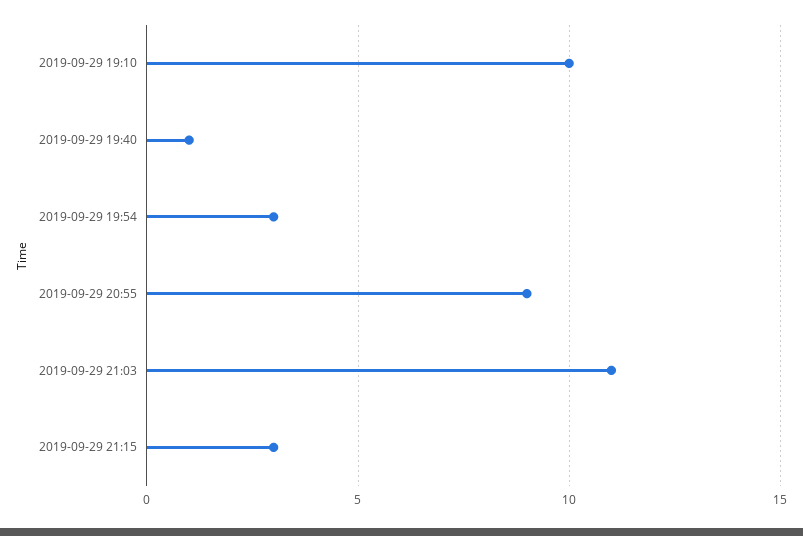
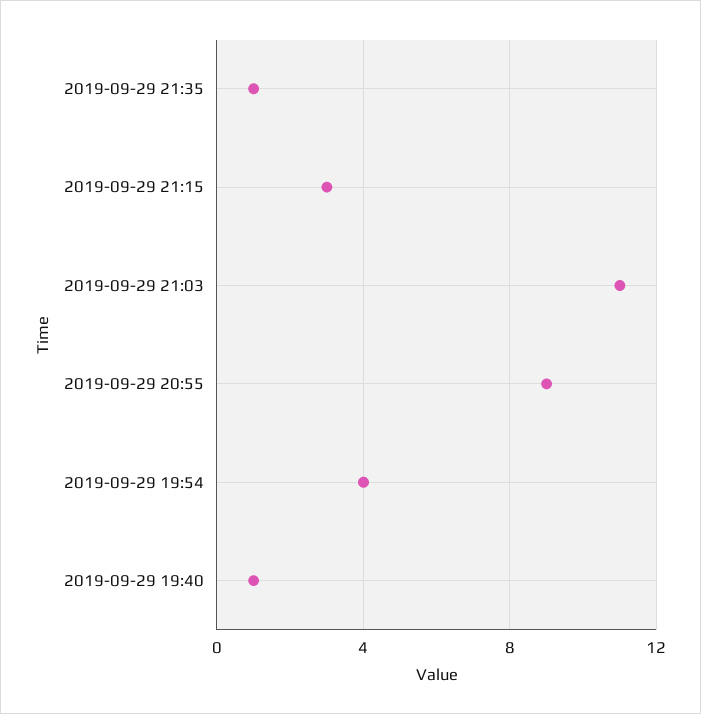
2019-09-29 19:10: 10 -> none
2019-09-29 19:54: 3 -> 4
2019-09-29 21:35: none -> 1

